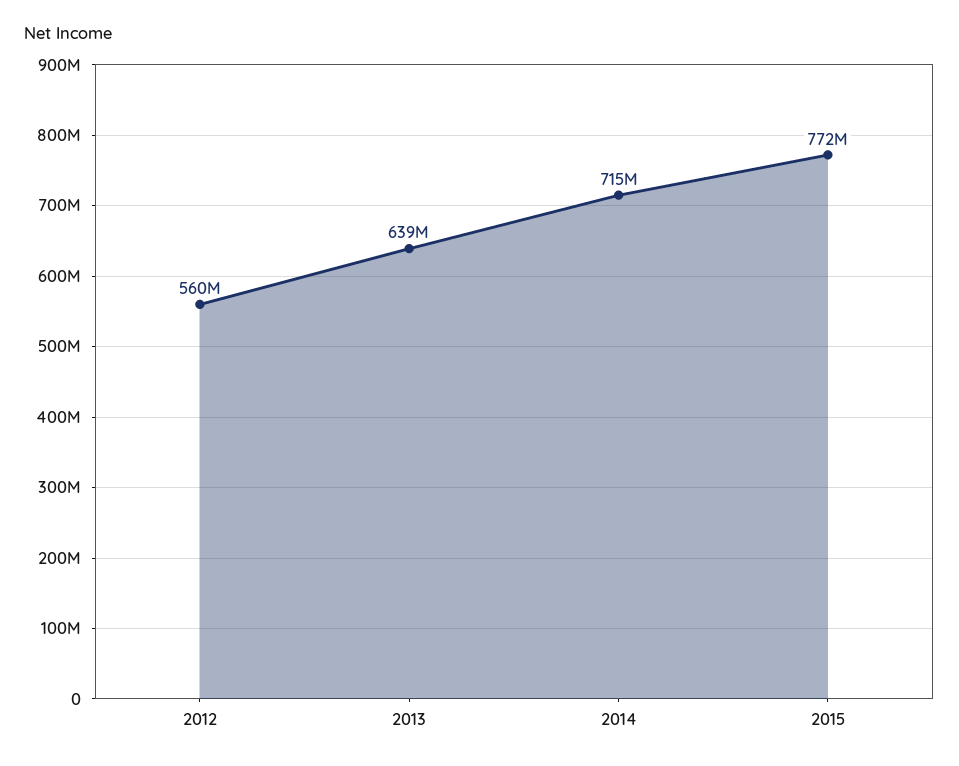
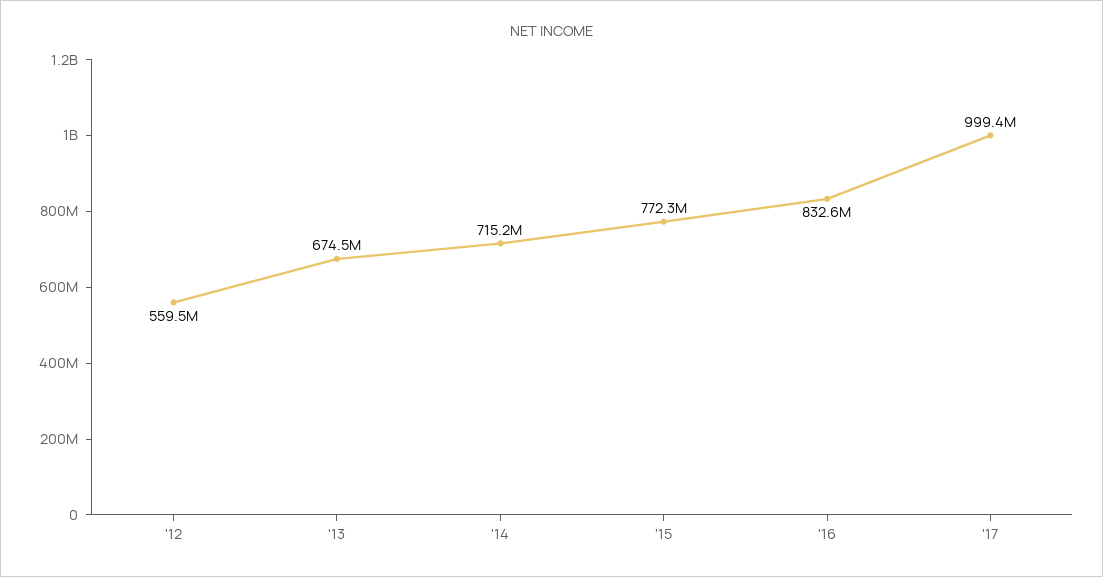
2013: 639000000 -> 674500000
'16: none -> 832600000
'17: none -> 999400000

